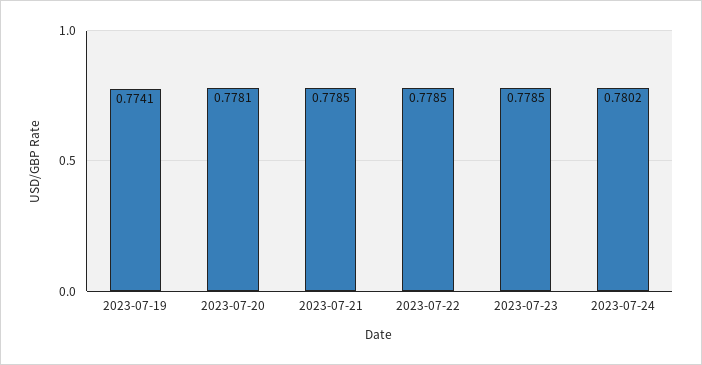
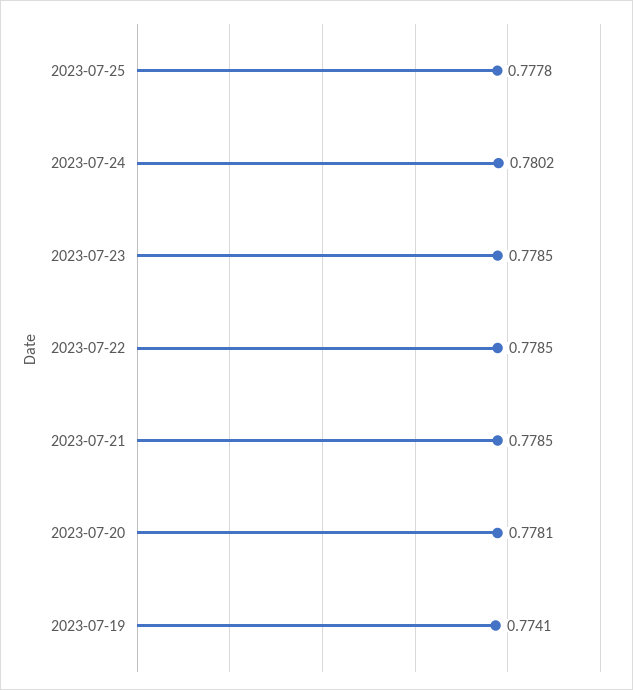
2023-07-25: none -> 0.7778

